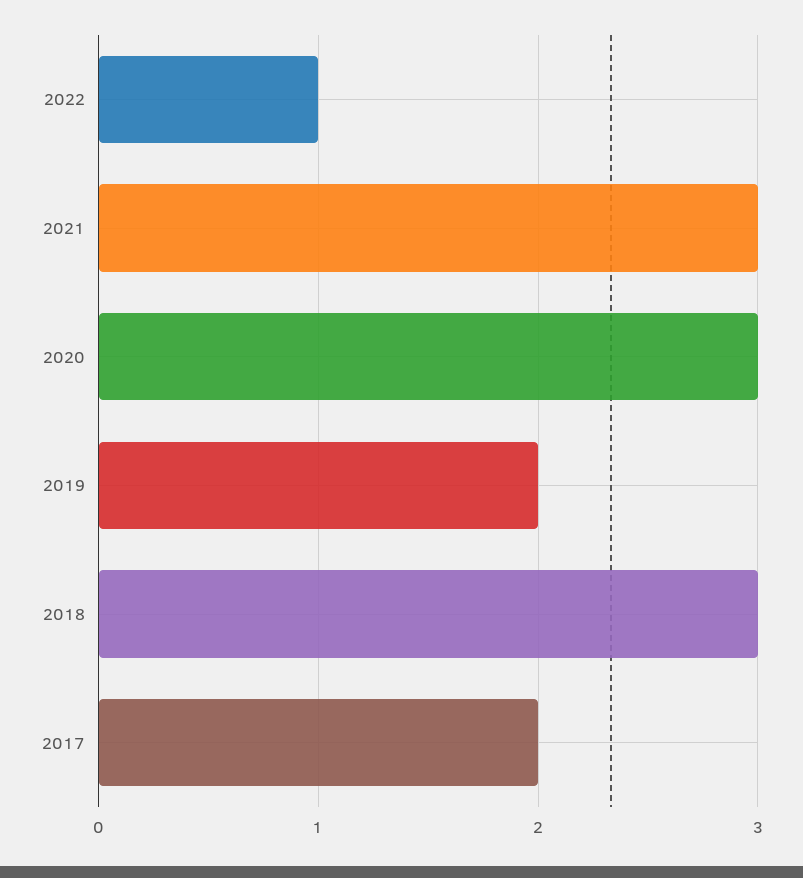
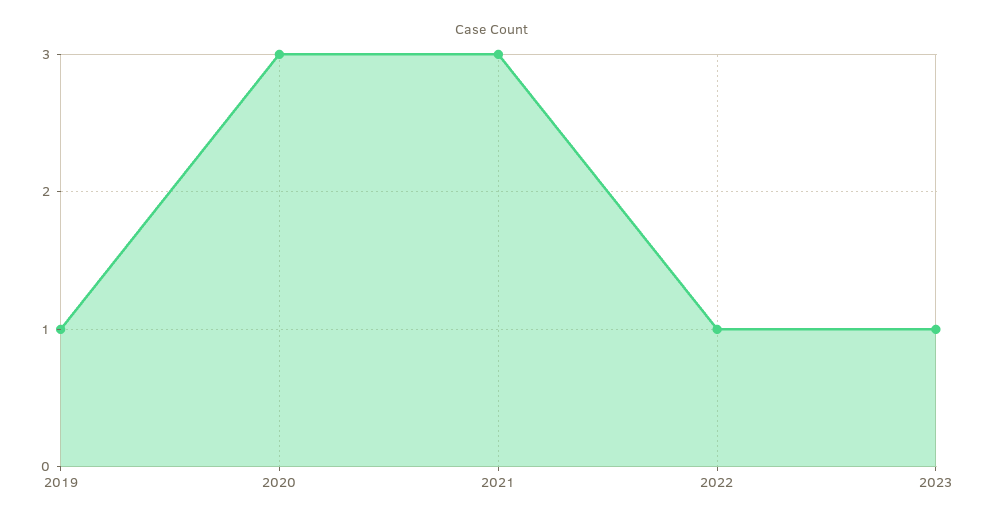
2019: 2 -> 1
2018: 3 -> none
2017: 2 -> none
2023: none -> 1

